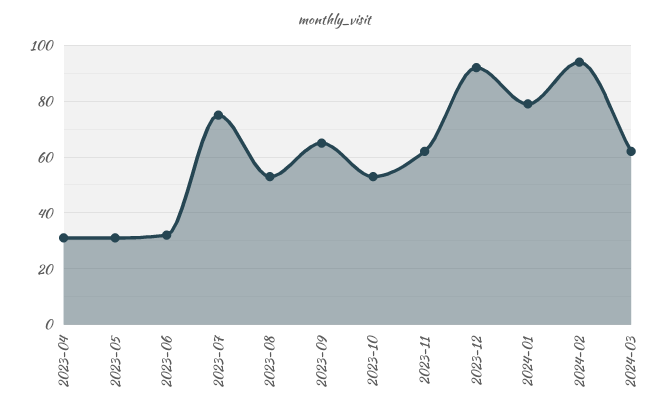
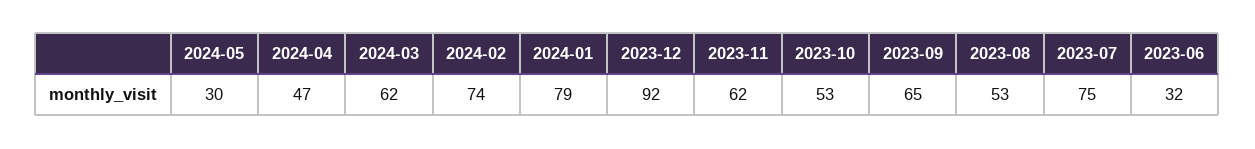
2023-04: 30 -> none
2023-05: 30 -> none
2024-02: 95 -> 74
2024-05: none -> 30
2024-04: none -> 47

